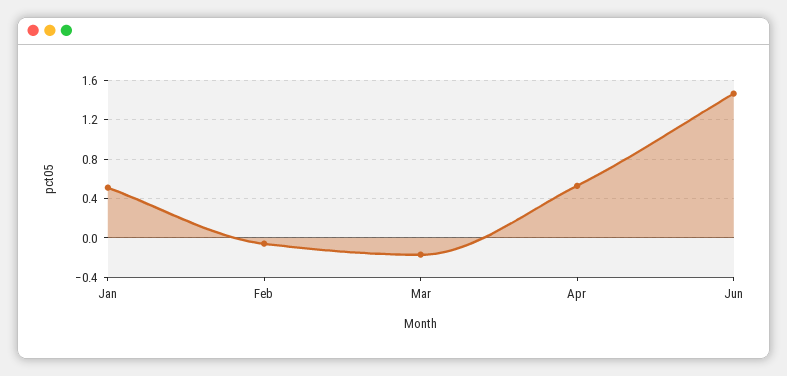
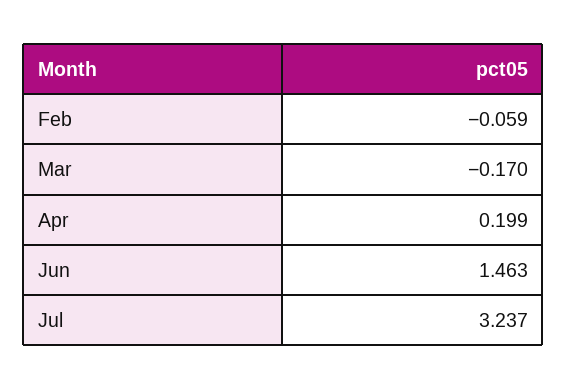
Jan: 0.5 -> none
Apr: 0.5 -> 0.199
Jul: none -> 3.237

